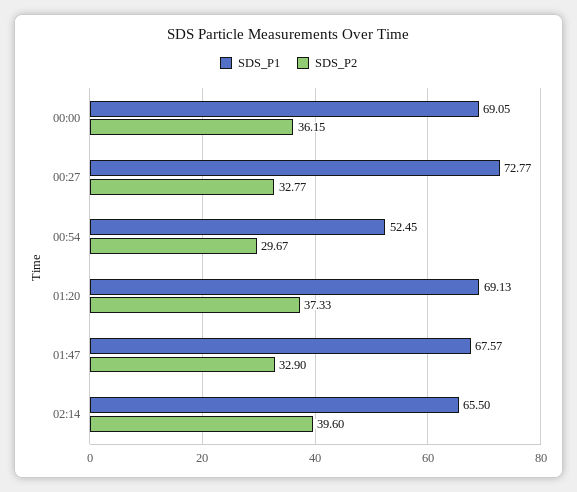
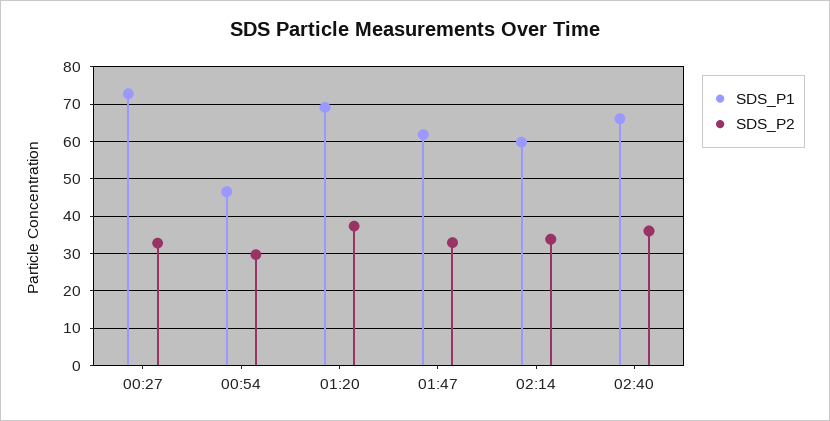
SDS_P1, 00:00: 69.05 -> none
SDS_P2, 00:00: 36.15 -> none
SDS_P1, 00:54: 52.45 -> 46
SDS_P1, 01:47: 67.57 -> 62
SDS_P1, 02:14: 65.5 -> 60
SDS_P2, 02:14: 39.6 -> 34
SDS_P1, 02:40: none -> 66
SDS_P2, 02:40: none -> 36

